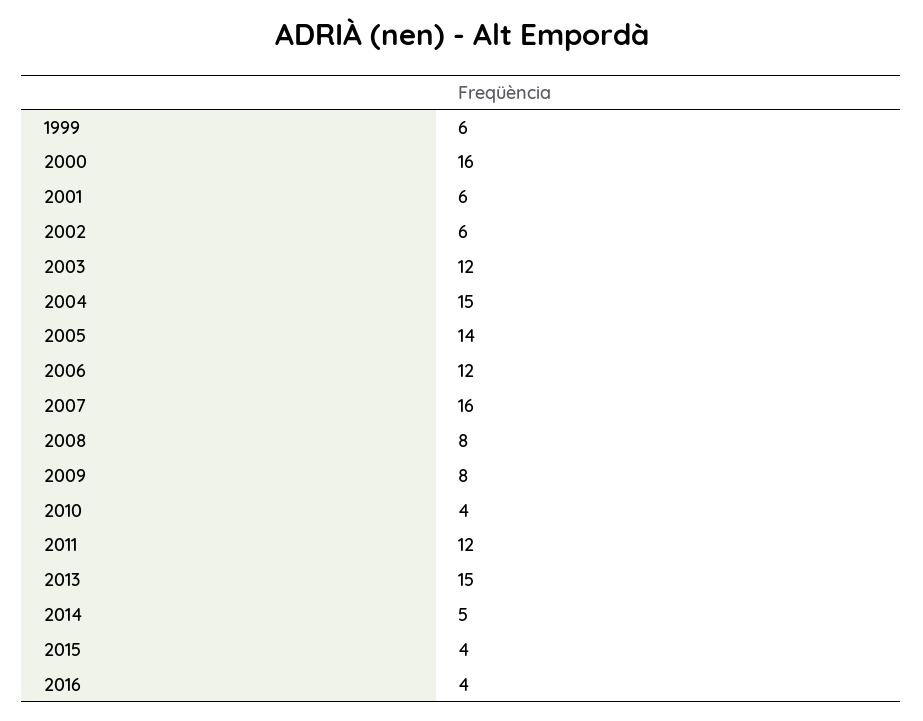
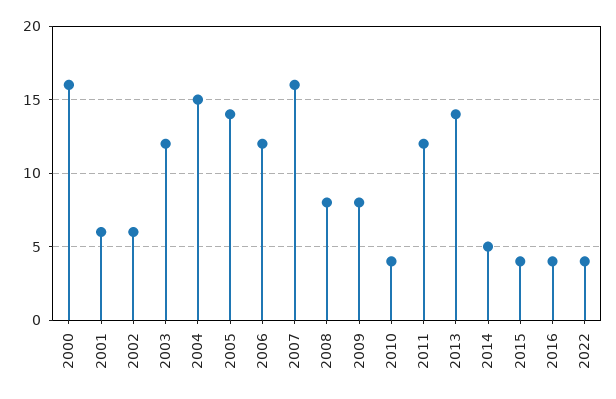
1999: 6 -> none
2013: 15 -> 14
2022: none -> 4

